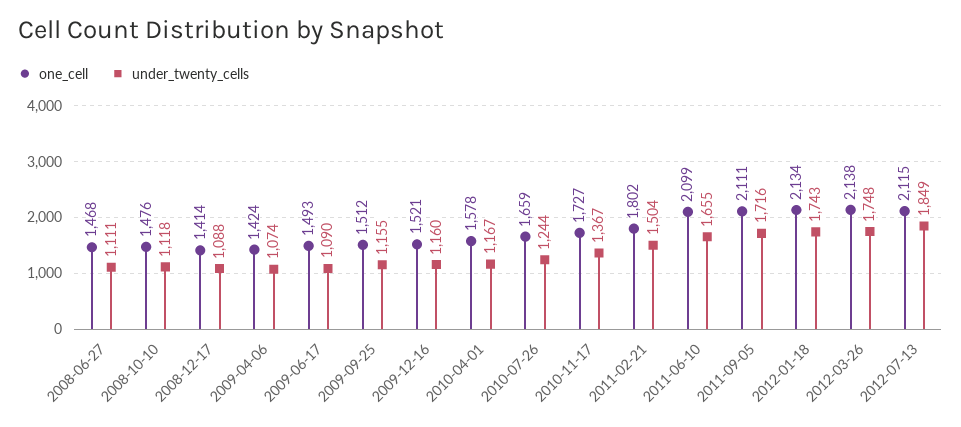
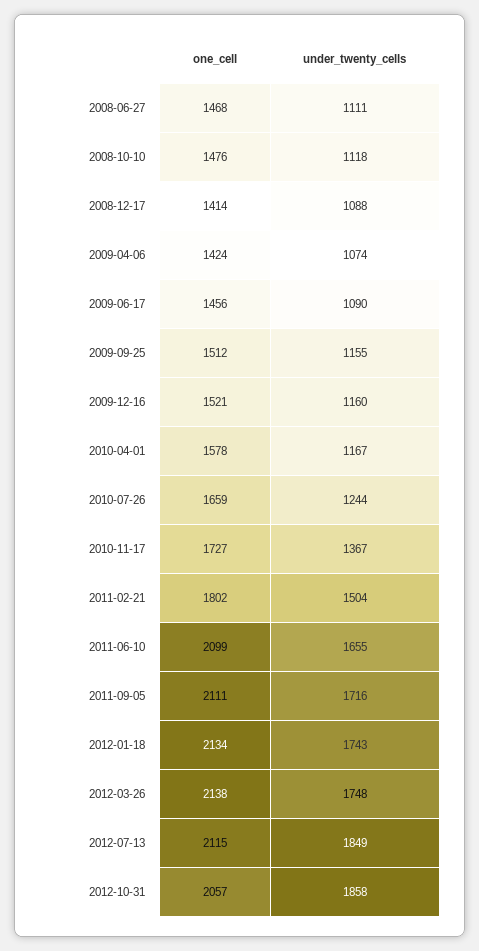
one_cell, 2009-06-17: 1493 -> 1456
one_cell, 2012-10-31: none -> 2057
under_twenty_cells, 2012-10-31: none -> 1858

